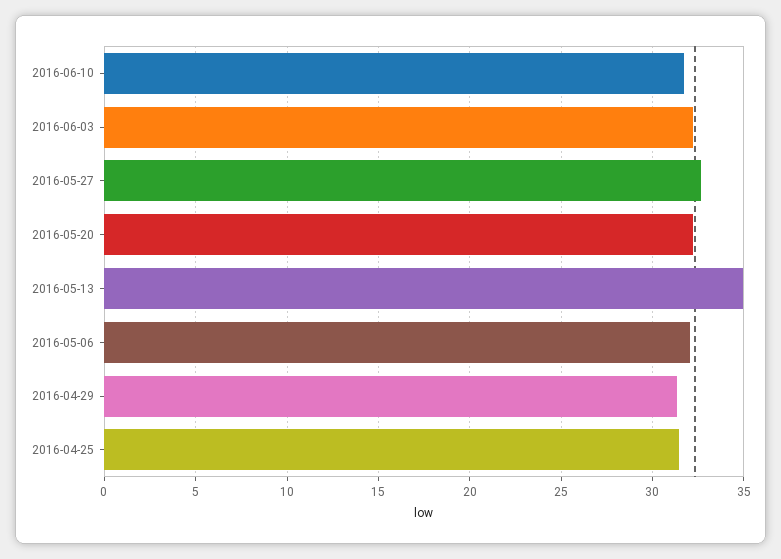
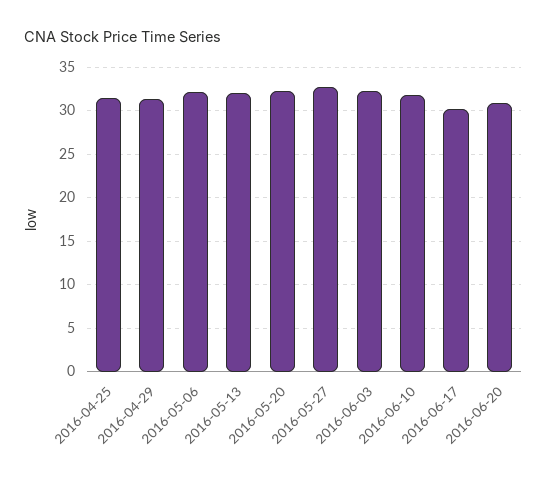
2016-05-13: 35 -> 32
2016-06-17: none -> 30
2016-06-20: none -> 31

